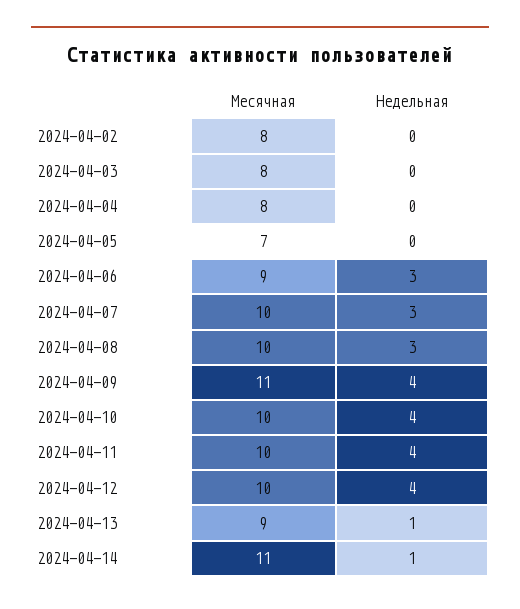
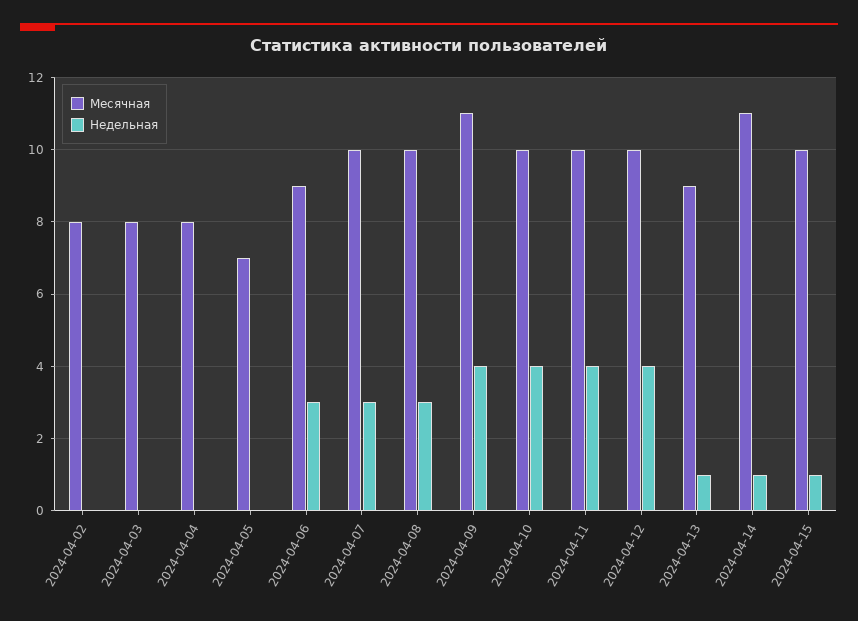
Месячная, 2024-04-15: none -> 10
Недельная, 2024-04-15: none -> 1

